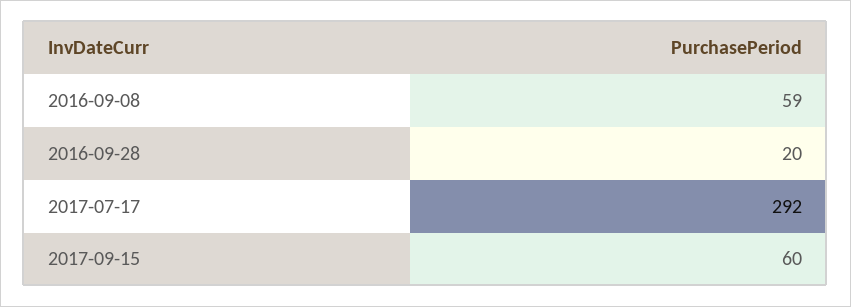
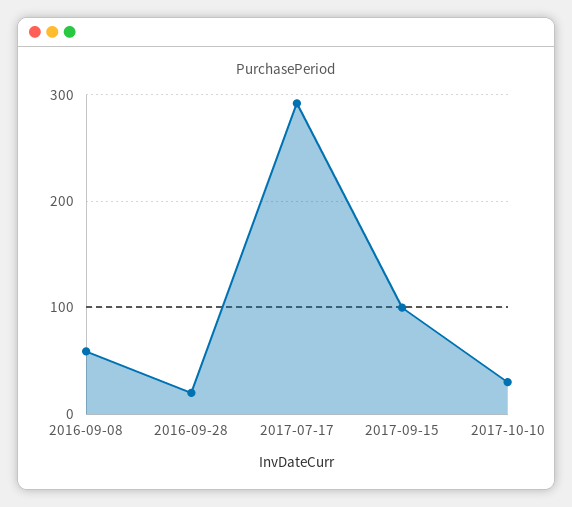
2017-09-15: 60 -> 100
2017-10-10: none -> 30

